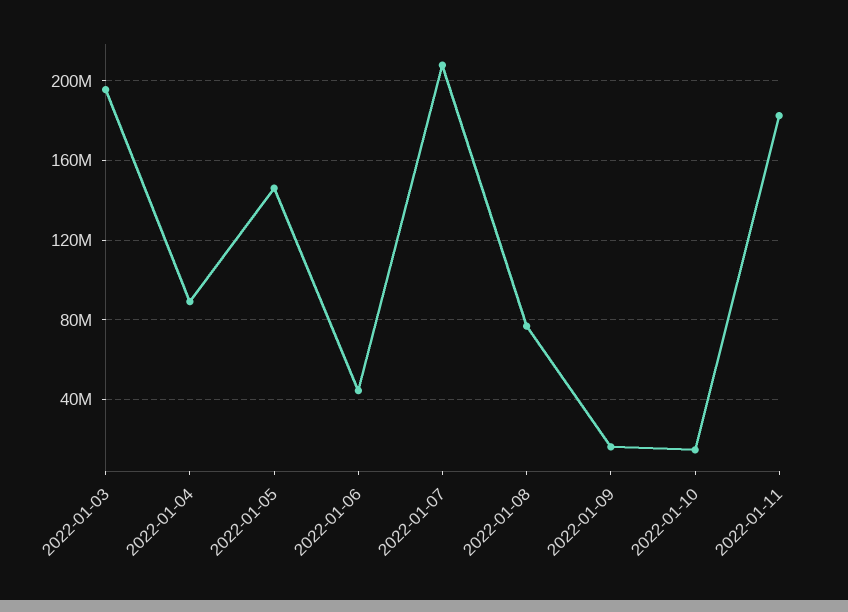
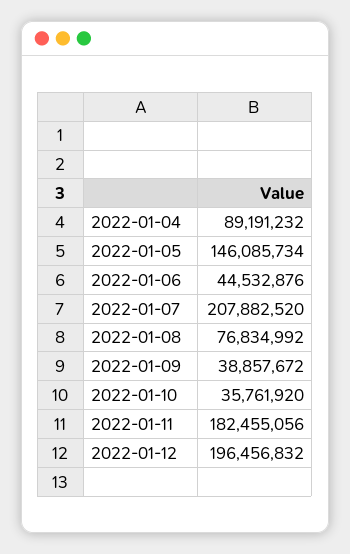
2022-01-03: 195000000 -> none
2022-01-09: 15000000 -> 38857672
2022-01-10: 15000000 -> 35761920
2022-01-12: none -> 196456832

